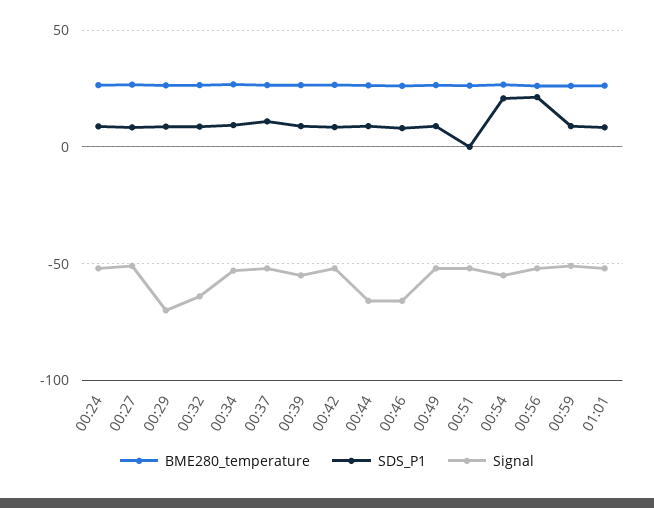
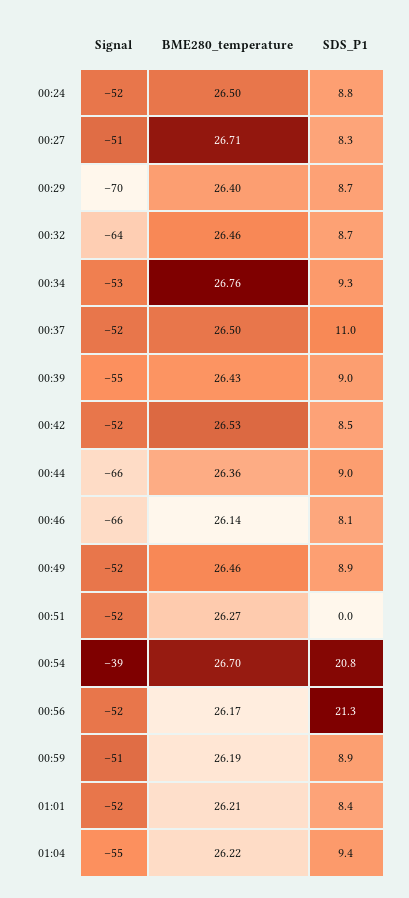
Signal, 00:54: -55 -> -39
Signal, 01:04: none -> -55
BME280_temperature, 01:04: none -> 26.22
SDS_P1, 01:04: none -> 9.4

